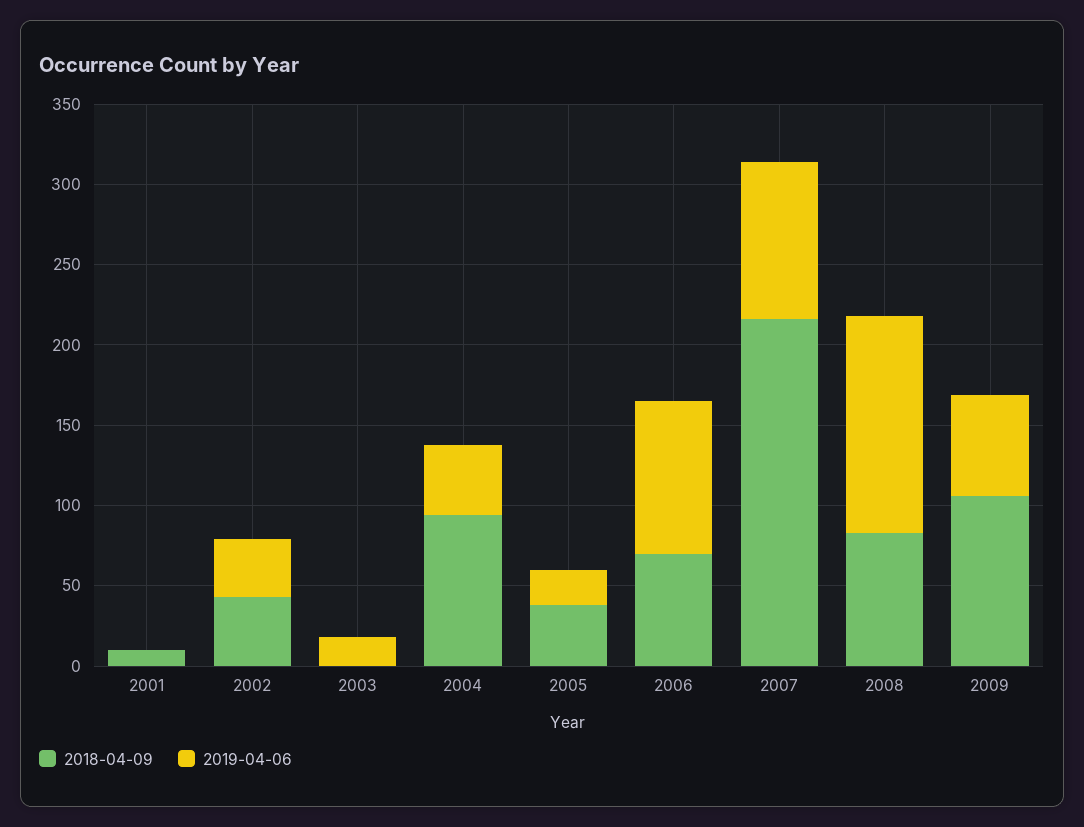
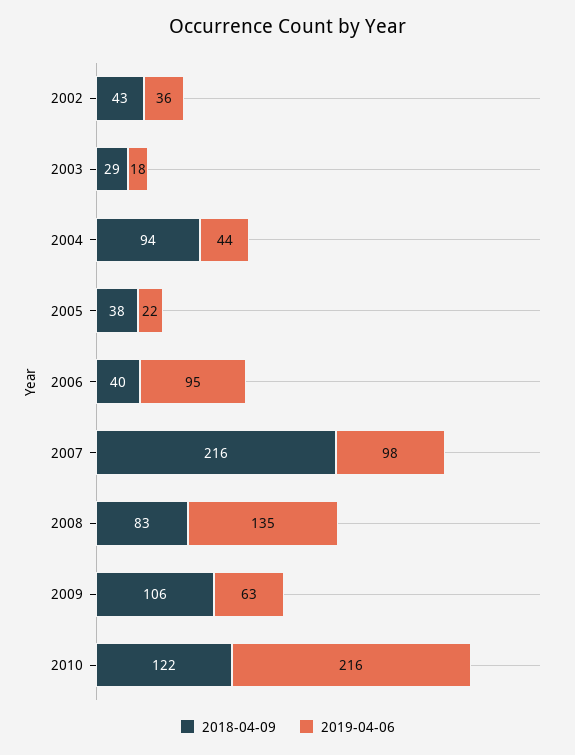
2018-04-09, 2001: 10 -> none
2019-04-06, 2001: 0 -> none
2018-04-09, 2003: 0 -> 29
2018-04-09, 2006: 70 -> 40
2018-04-09, 2010: none -> 122
2019-04-06, 2010: none -> 216

